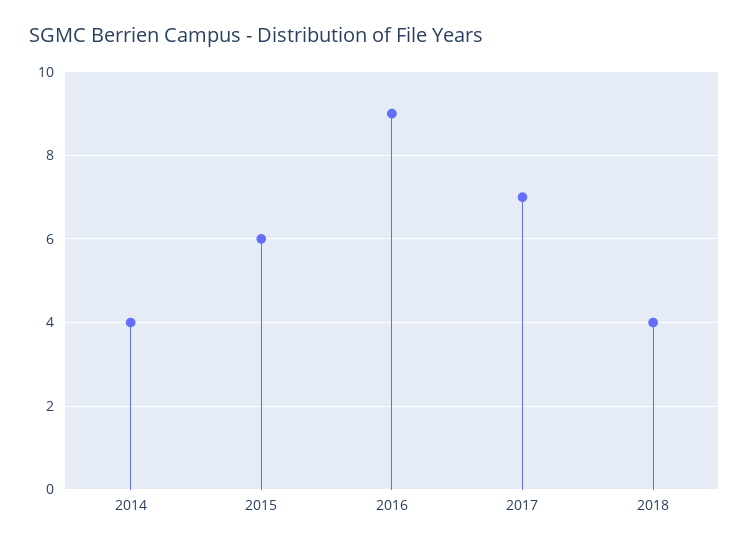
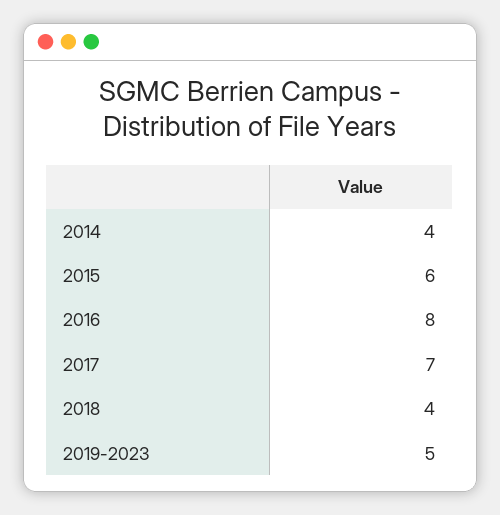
2016: 9 -> 8
2019-2023: none -> 5

